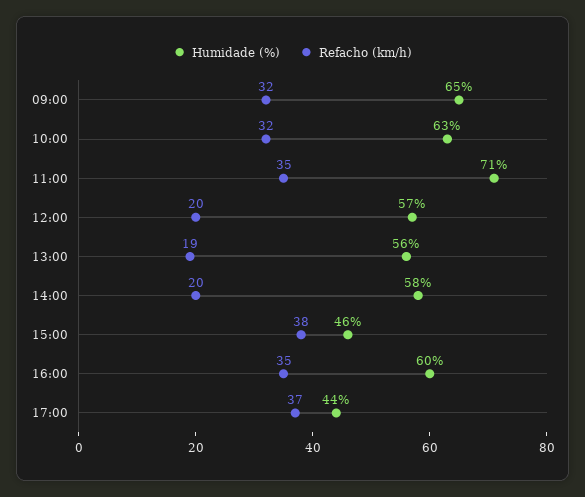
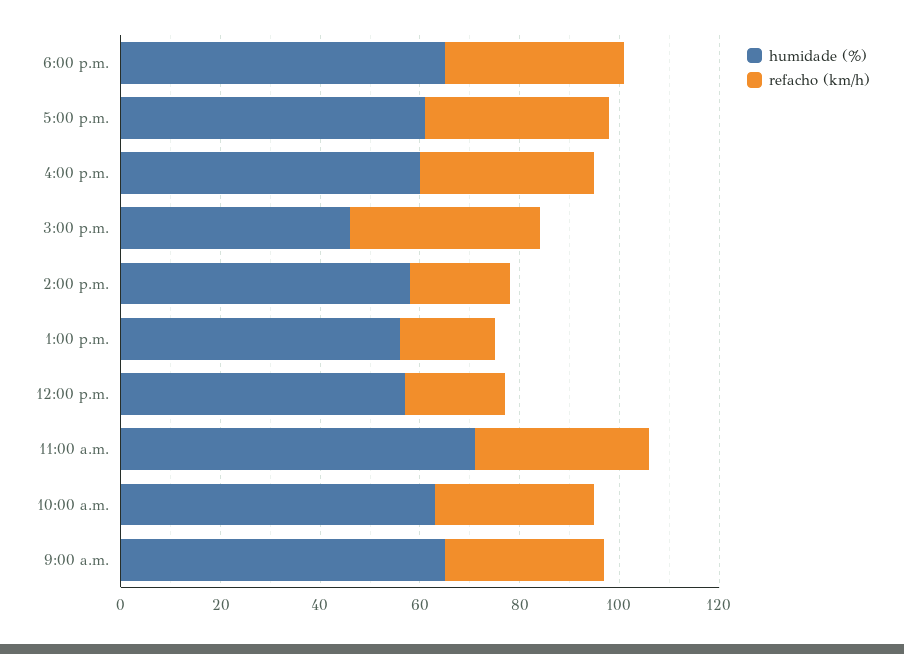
Humidade (%), 17:00: 44 -> 60
Humidade (%), 6:00 p.m.: none -> 65
Refacho (km/h), 6:00 p.m.: none -> 35

